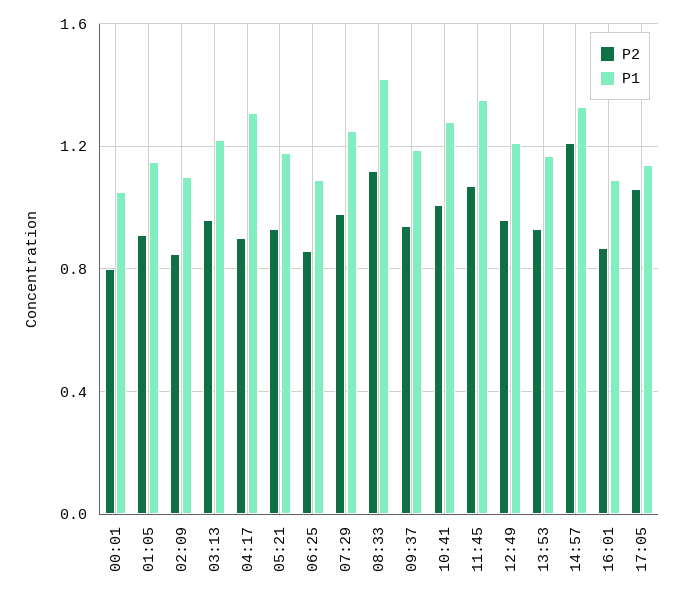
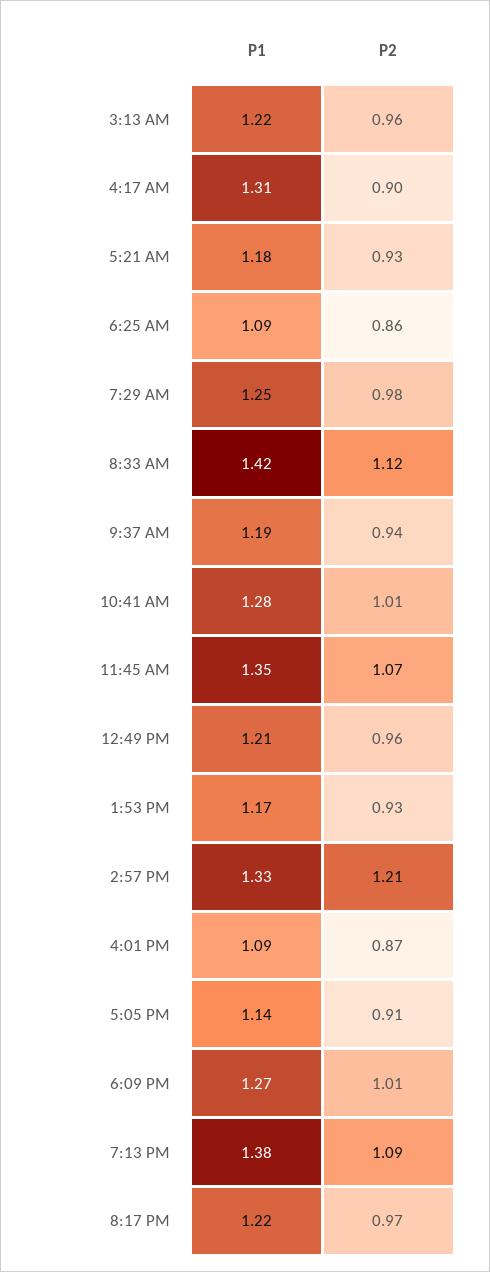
P2, 00:01: 0.8 -> none
P1, 00:01: 1.05 -> none
P2, 01:05: 0.9 -> none
P1, 01:05: 1.15 -> none
P2, 02:09: 0.85 -> none
P1, 02:09: 1.1 -> none
P2, 17:05: 1.05 -> 0.91
P1, 6:09 PM: none -> 1.27
P2, 6:09 PM: none -> 1.01
P1, 7:13 PM: none -> 1.38
P2, 7:13 PM: none -> 1.09
P1, 8:17 PM: none -> 1.22
P2, 8:17 PM: none -> 0.97

